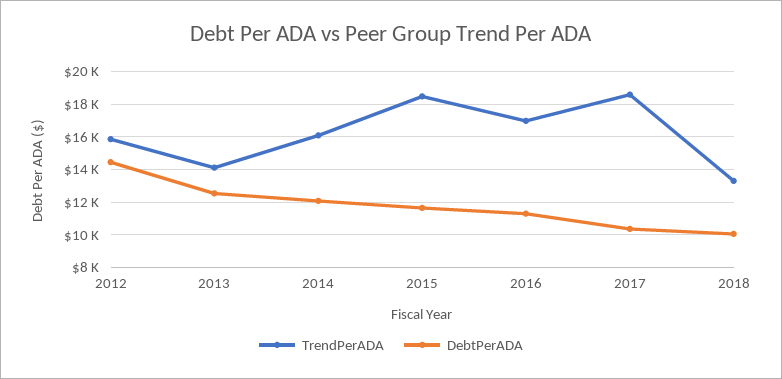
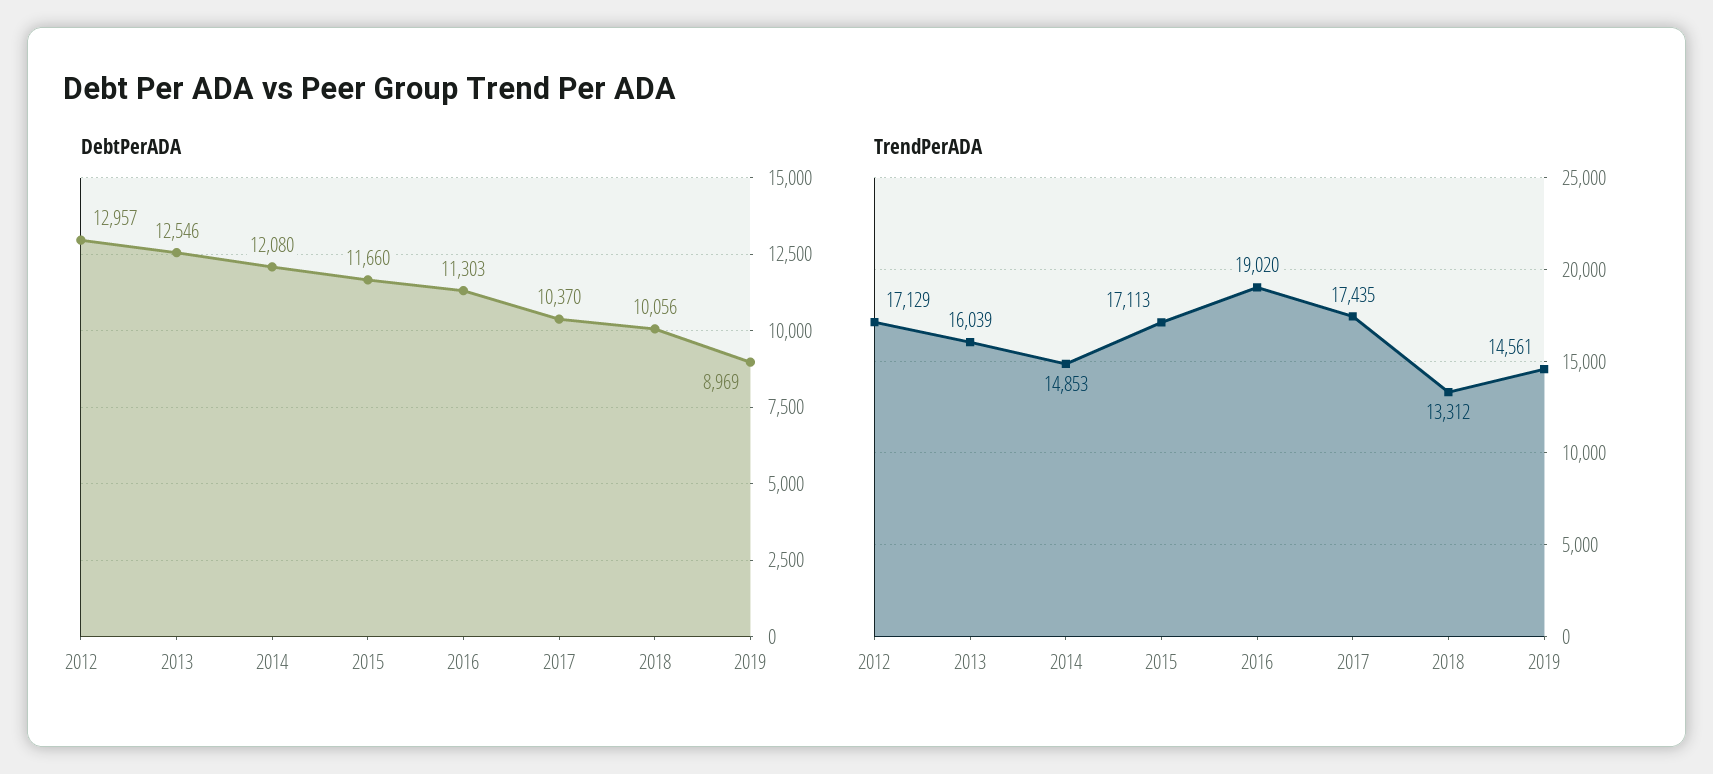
TrendPerADA, 2012: 16000 -> 17129
DebtPerADA, 2012: 14500 -> 12957
TrendPerADA, 2013: 14000 -> 16039
TrendPerADA, 2014: 16000 -> 14853
TrendPerADA, 2015: 18500 -> 17113
TrendPerADA, 2016: 17000 -> 19020
TrendPerADA, 2017: 18500 -> 17435
DebtPerADA, 2019: none -> 8969
TrendPerADA, 2019: none -> 14561

